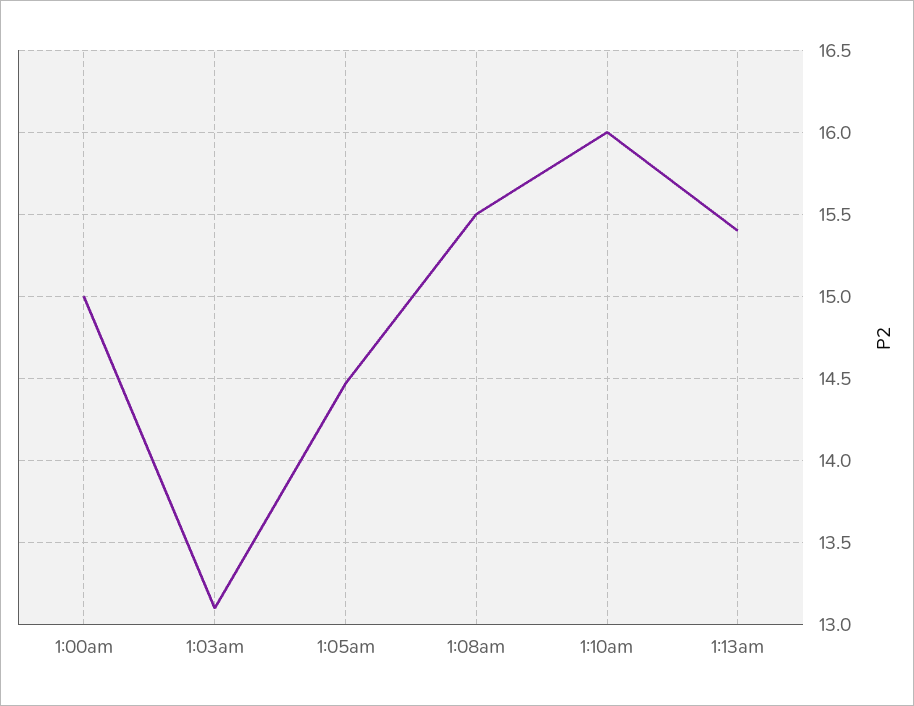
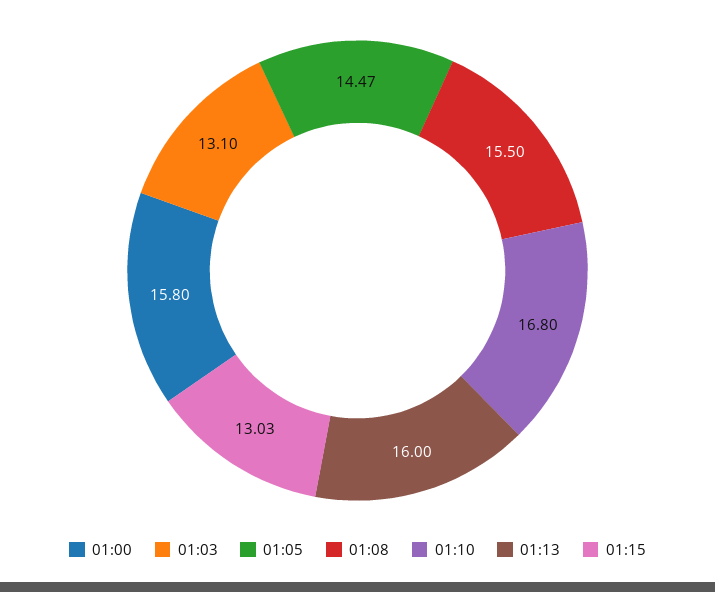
1:00am: 15 -> 15.8
1:10am: 16 -> 16.8
1:13am: 15.4 -> 16
01:15: none -> 13.03

